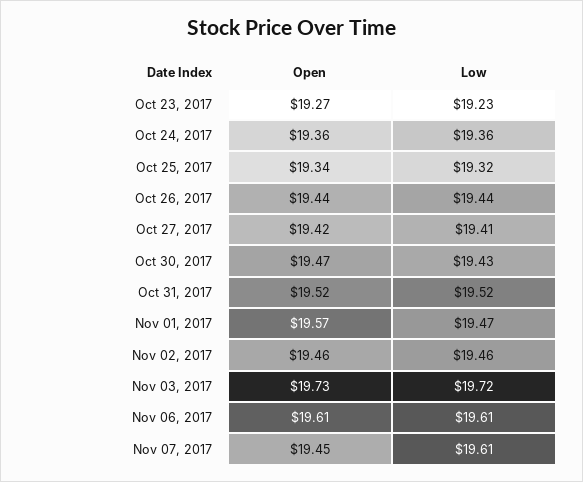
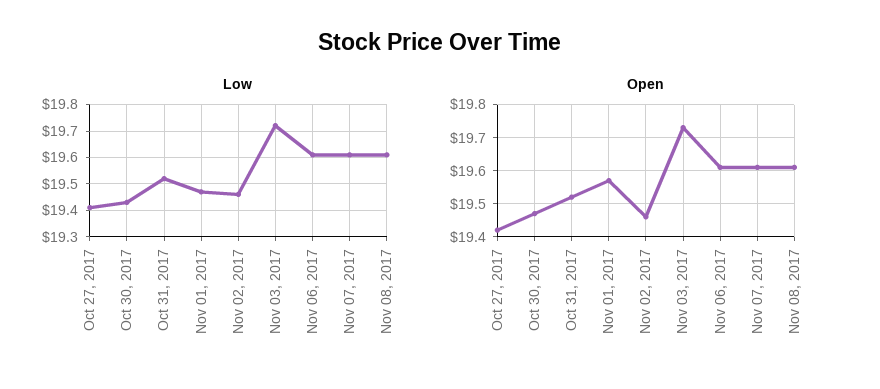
Open, Oct 23, 2017: 19.27 -> none
Low, Oct 23, 2017: 19.23 -> none
Open, Oct 24, 2017: 19.36 -> none
Low, Oct 24, 2017: 19.36 -> none
Open, Oct 25, 2017: 19.34 -> none
Low, Oct 25, 2017: 19.32 -> none
Open, Oct 26, 2017: 19.44 -> none
Low, Oct 26, 2017: 19.44 -> none
Open, Nov 07, 2017: 19.45 -> 19.6
Low, Nov 08, 2017: none -> 19.6
Open, Nov 08, 2017: none -> 19.6

